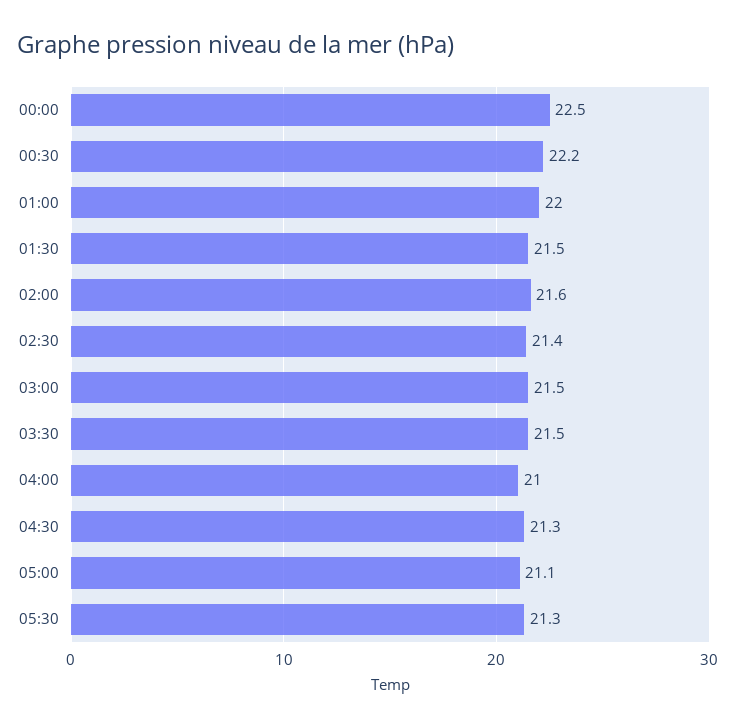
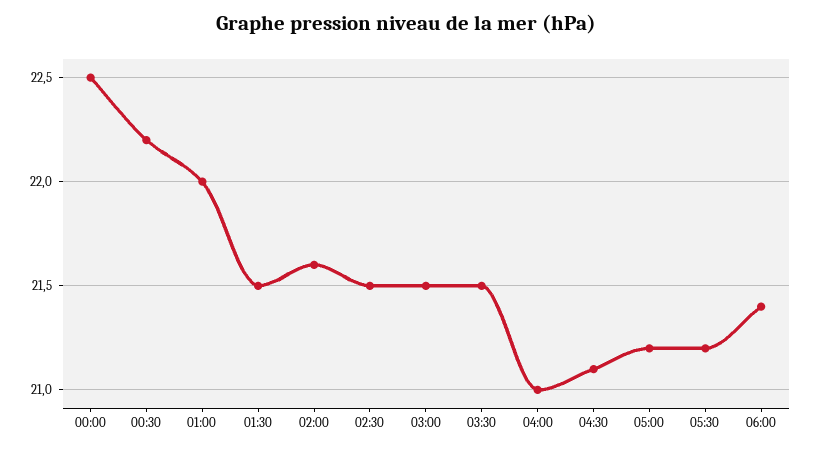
02:30: 21.4 -> 21.5
04:30: 21.3 -> 21.1
05:00: 21.1 -> 21.2
05:30: 21.3 -> 21.2
06:00: none -> 21.4

